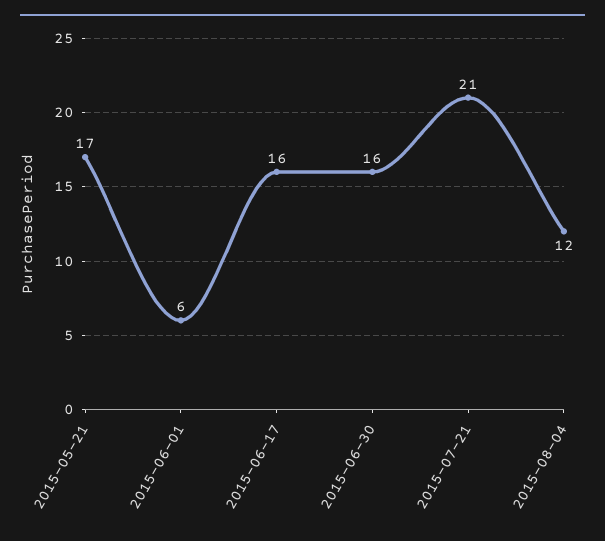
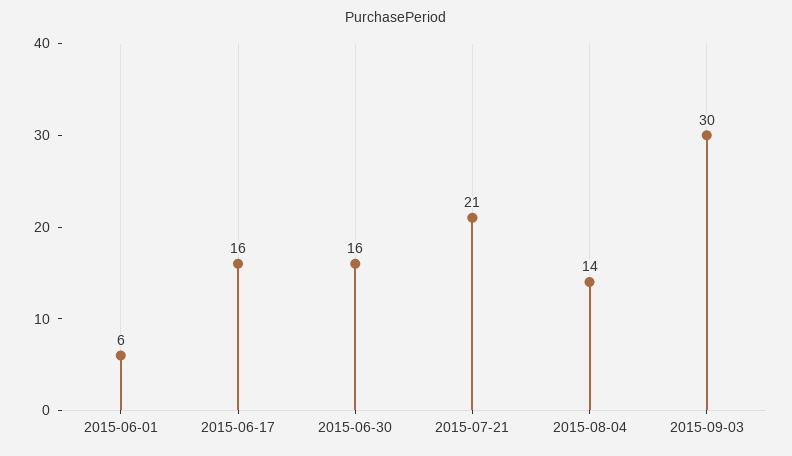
2015-05-21: 17 -> none
2015-08-04: 12 -> 14
2015-09-03: none -> 30

